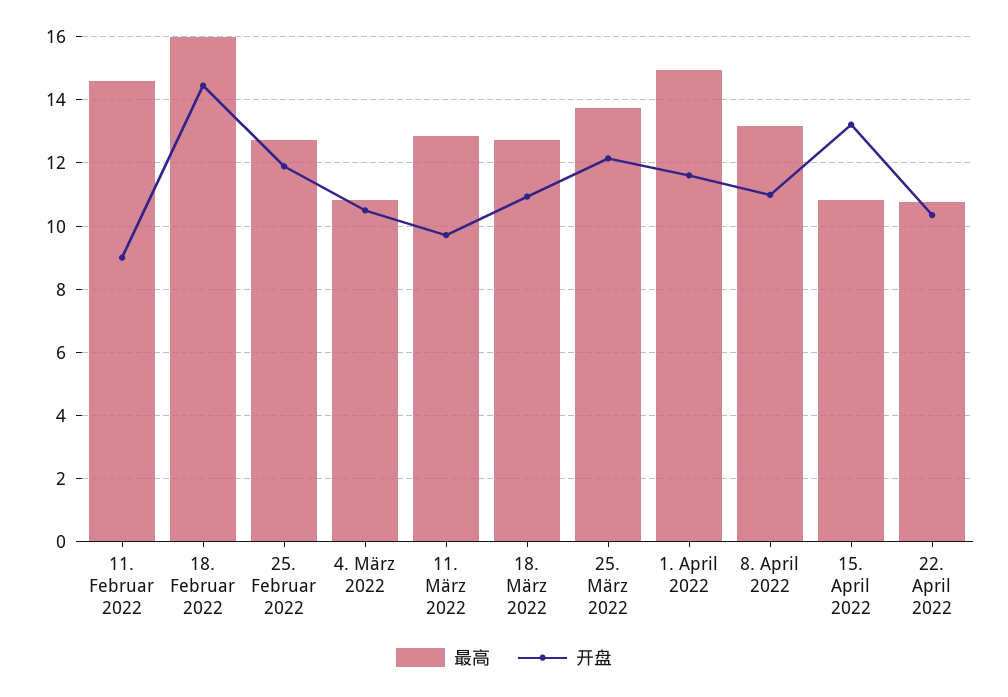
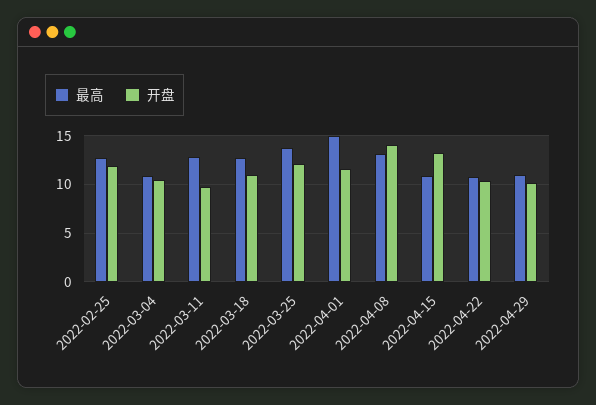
最高, 11. Februar 2022: 14.6 -> none
开盘, 11. Februar 2022: 9 -> none
最高, 18. Februar 2022: 16 -> none
开盘, 18. Februar 2022: 14.4 -> none
开盘, 8. April 2022: 11 -> 14
最高, 2022-04-29: none -> 11
开盘, 2022-04-29: none -> 10

